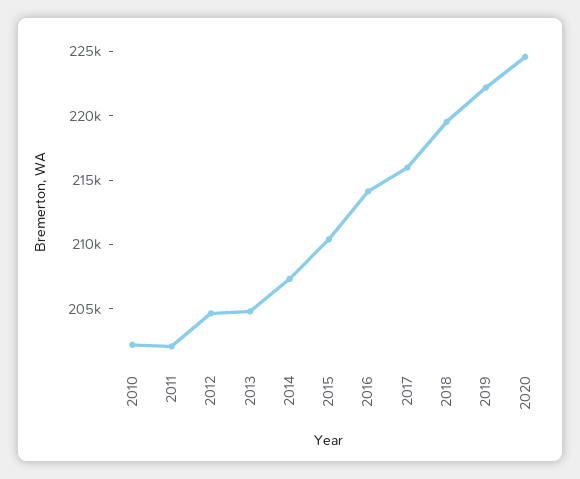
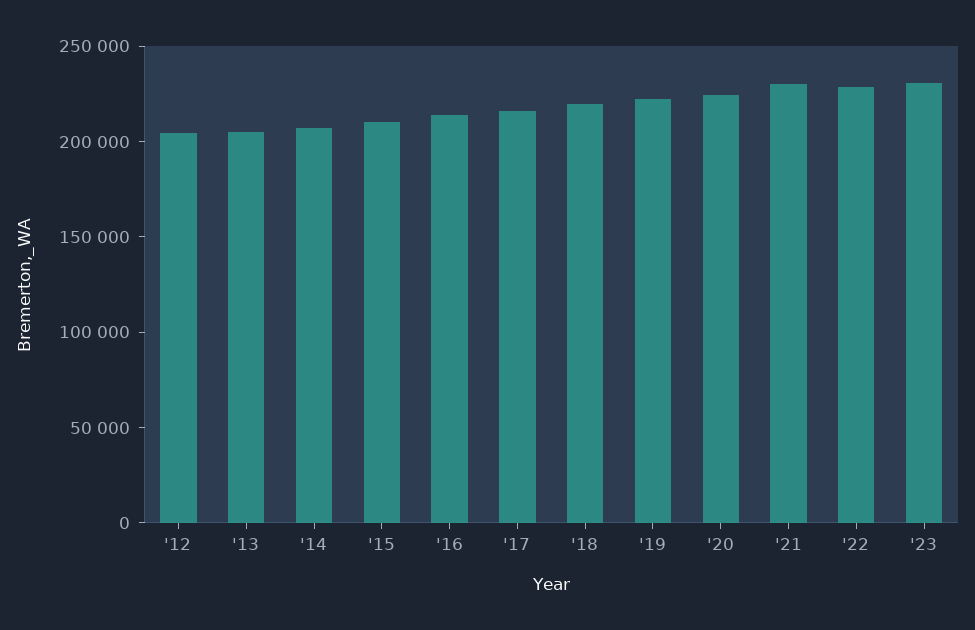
2010: 202000 -> none
2011: 202000 -> none
'21: none -> 230000
'22: none -> 230000
'23: none -> 230000

